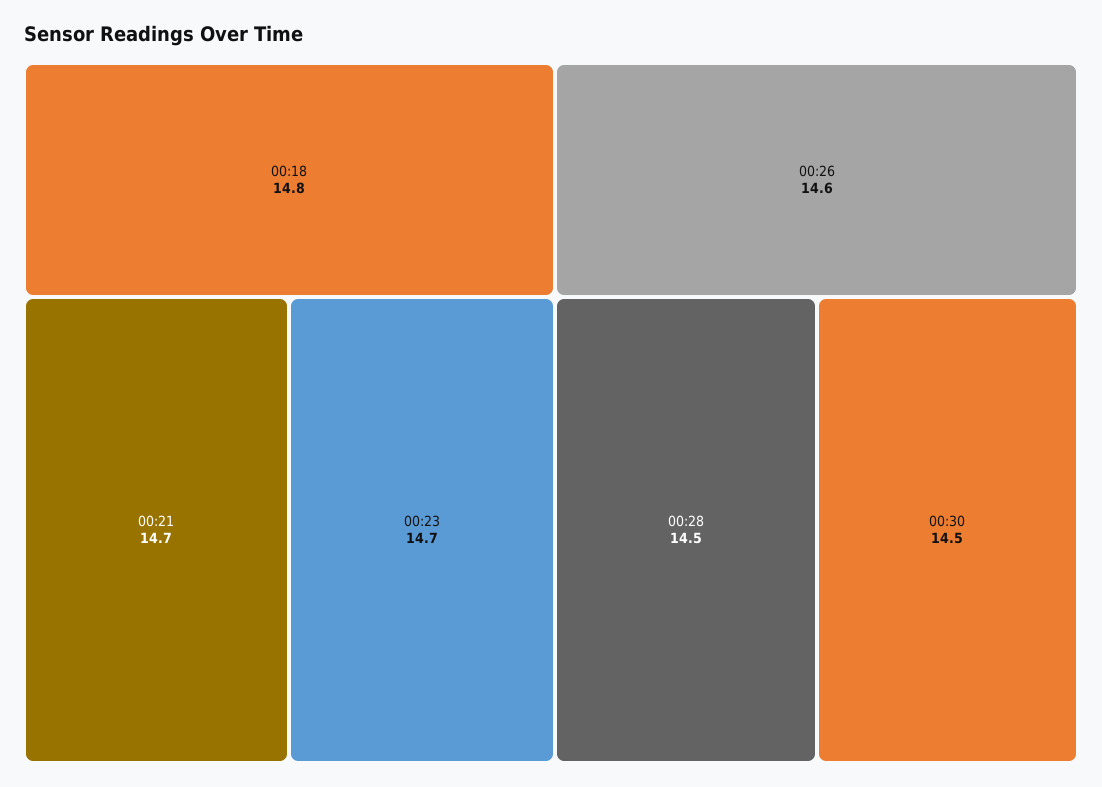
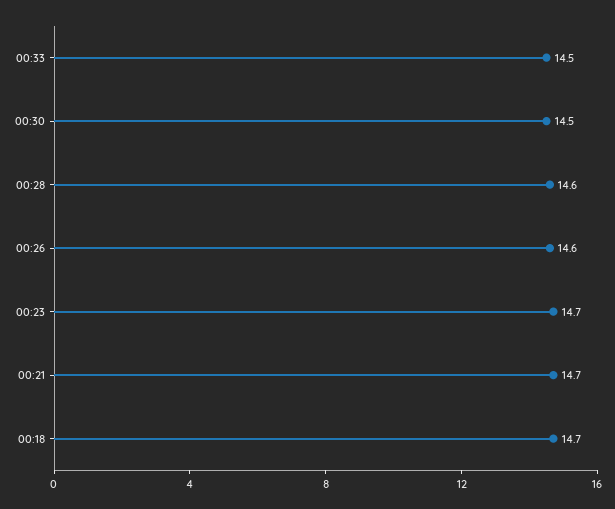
00:18: 14.8 -> 14.7
00:28: 14.5 -> 14.6
00:33: none -> 14.5

